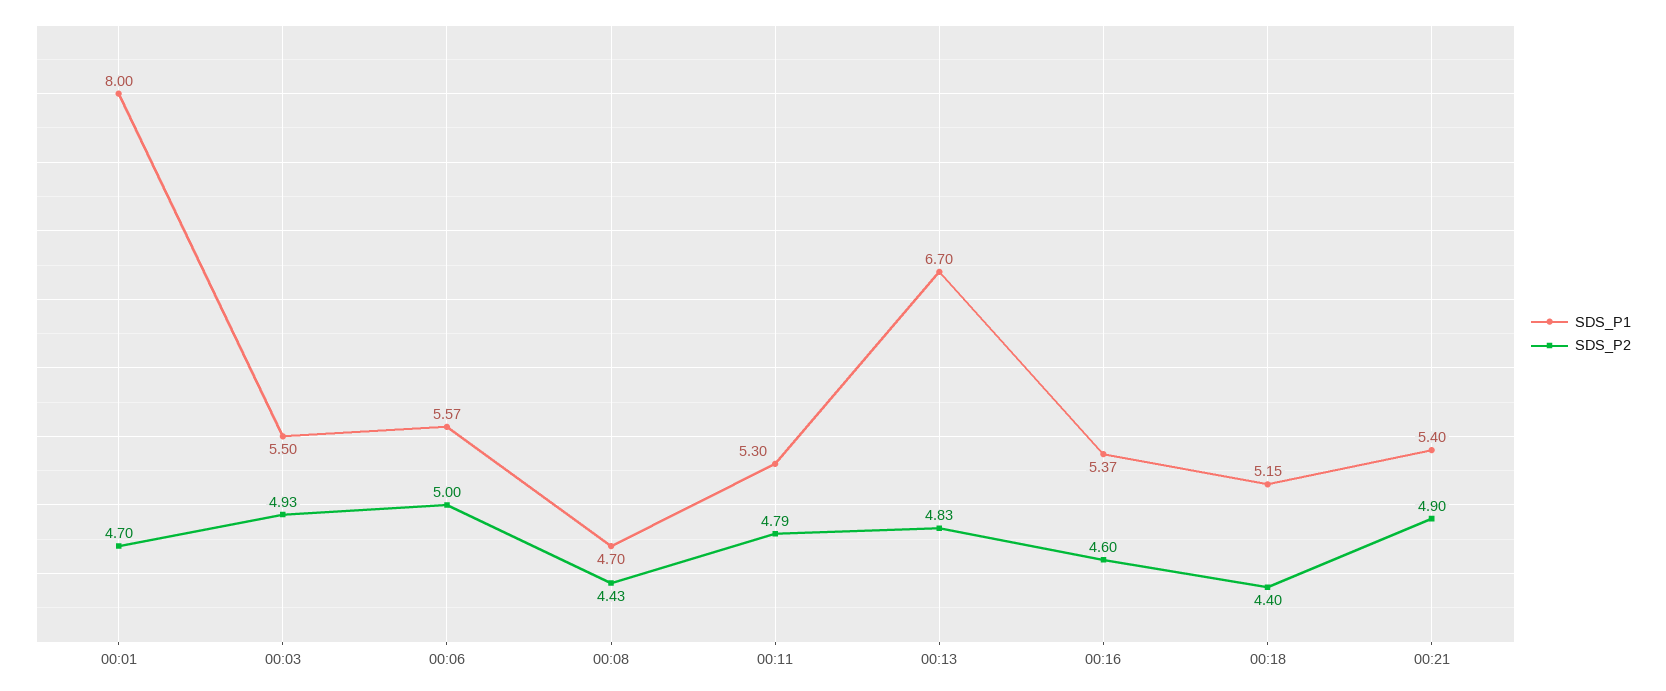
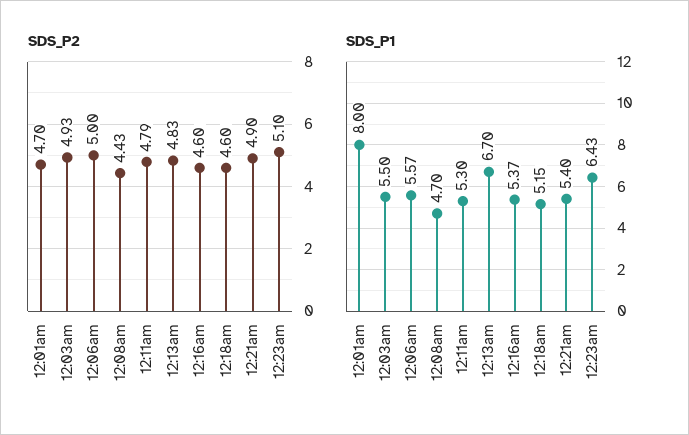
SDS_P2, 00:18: 4.4 -> 4.6
SDS_P2, 12:23am: none -> 5.1
SDS_P1, 12:23am: none -> 6.43

